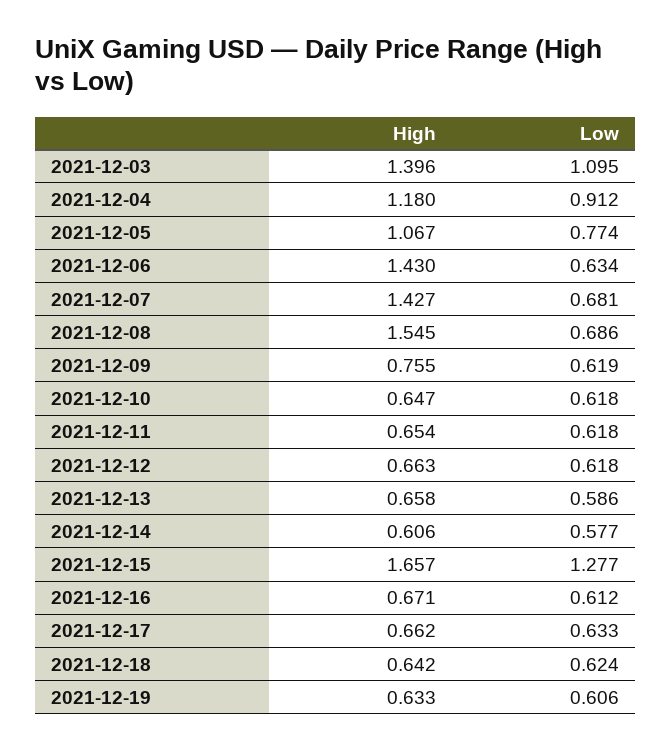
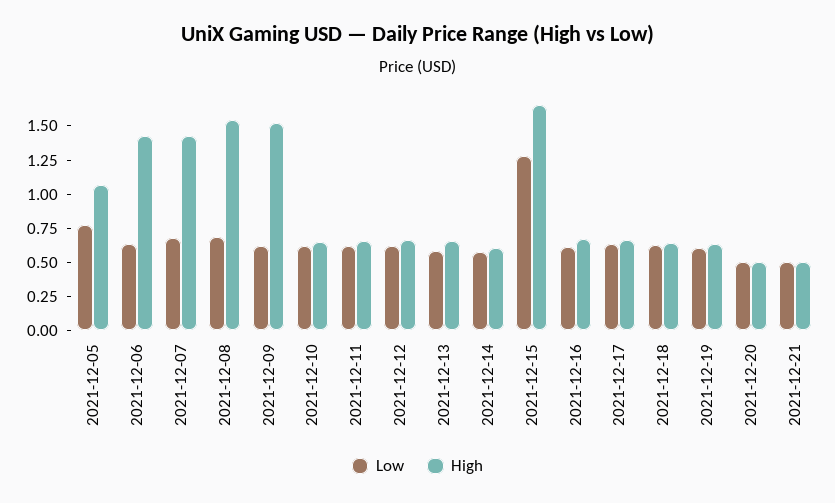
High, 2021-12-03: 1.396 -> none
Low, 2021-12-03: 1.095 -> none
High, 2021-12-04: 1.18 -> none
Low, 2021-12-04: 0.912 -> none
High, 2021-12-09: 0.755 -> 1.5
Low, 2021-12-20: none -> 0.5
High, 2021-12-20: none -> 0.5
Low, 2021-12-21: none -> 0.5
High, 2021-12-21: none -> 0.5

